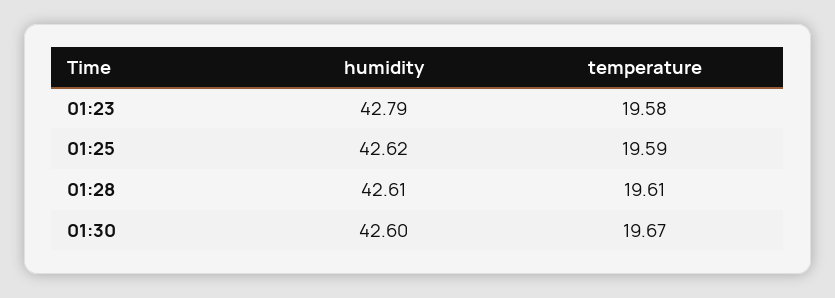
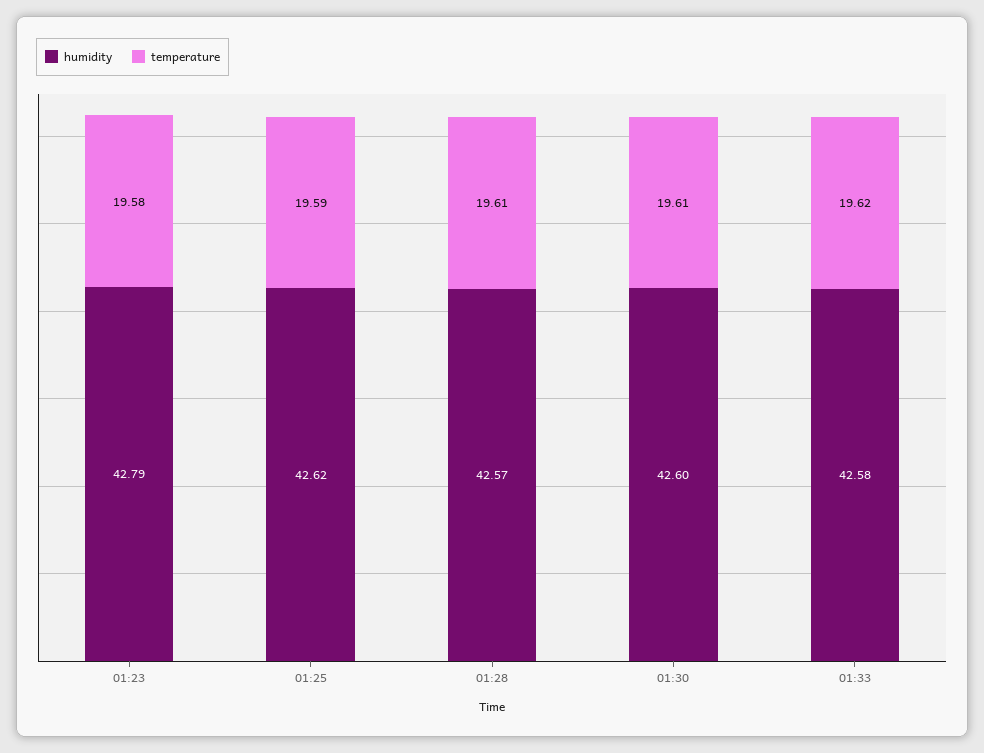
humidity, 01:28: 42.61 -> 42.57
temperature, 01:30: 19.67 -> 19.61
humidity, 01:33: none -> 42.58
temperature, 01:33: none -> 19.62

